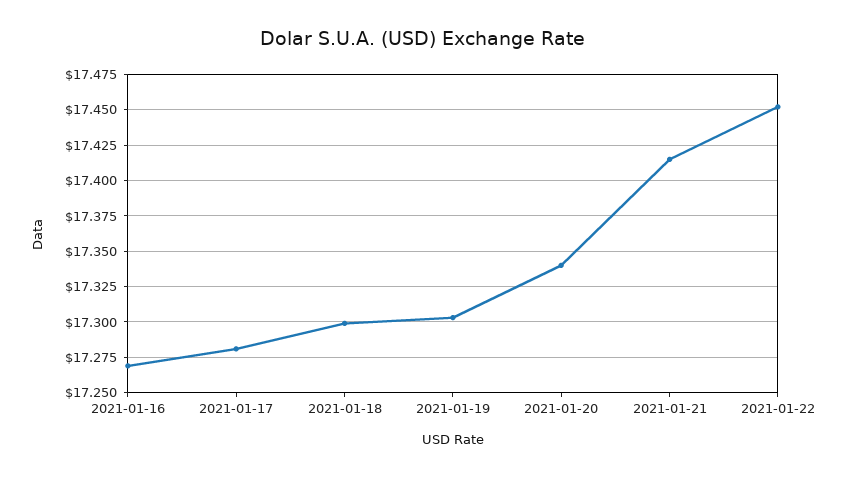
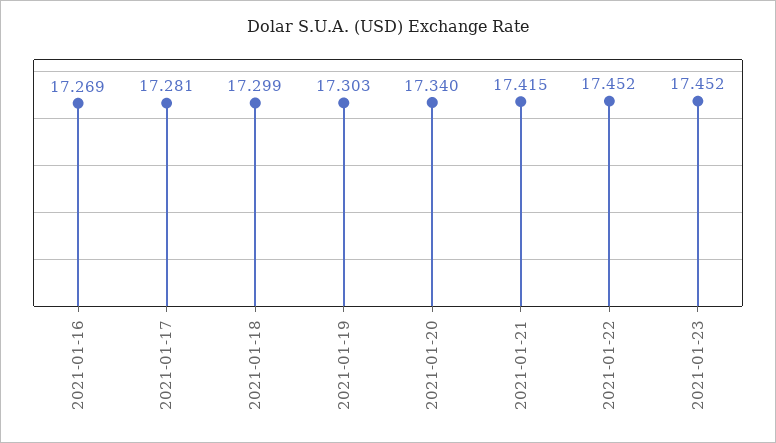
2021-01-23: none -> 17.452

